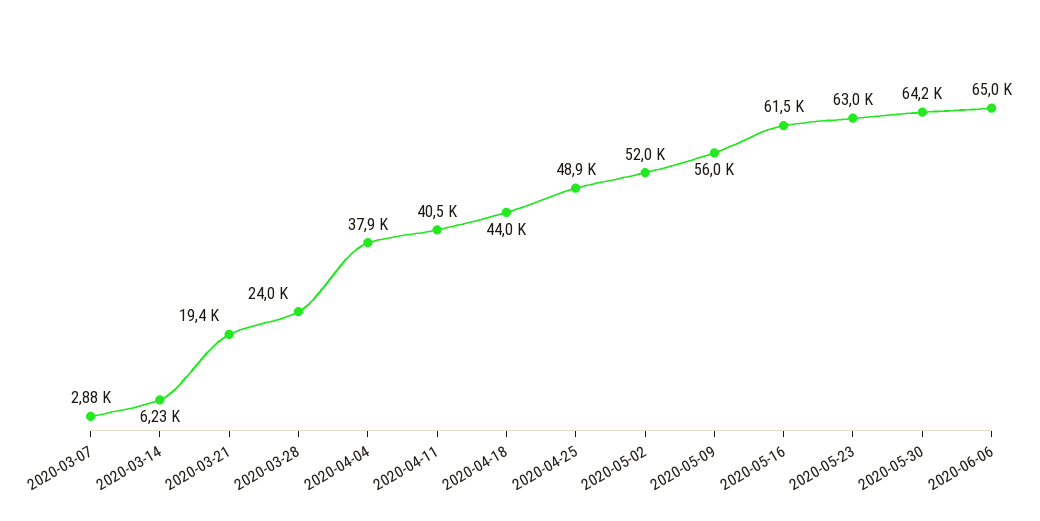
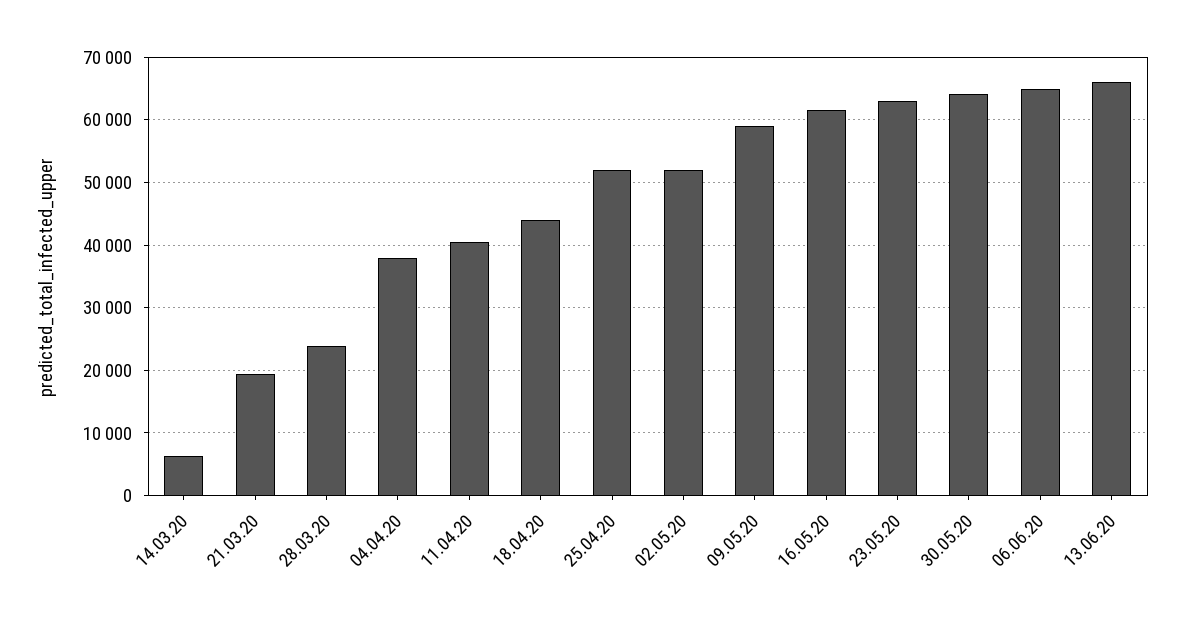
2020-03-07: 2880 -> none
2020-04-25: 48900 -> 52000
2020-05-09: 56000 -> 59000
13.06.20: none -> 66000

